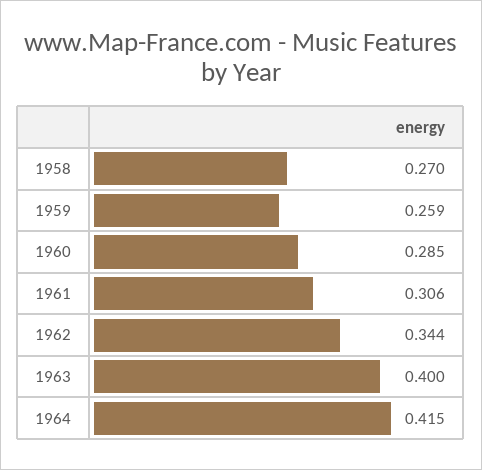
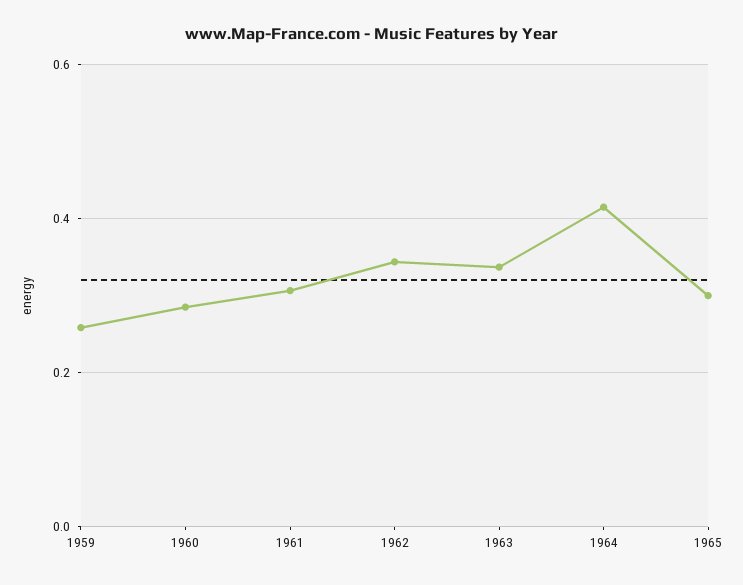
1958: 0.27 -> none
1963: 0.4 -> 0.34
1965: none -> 0.3

